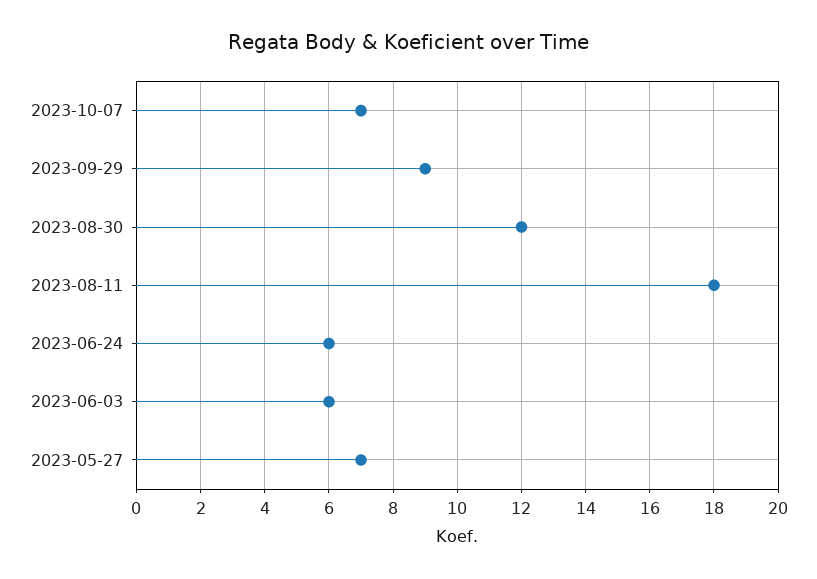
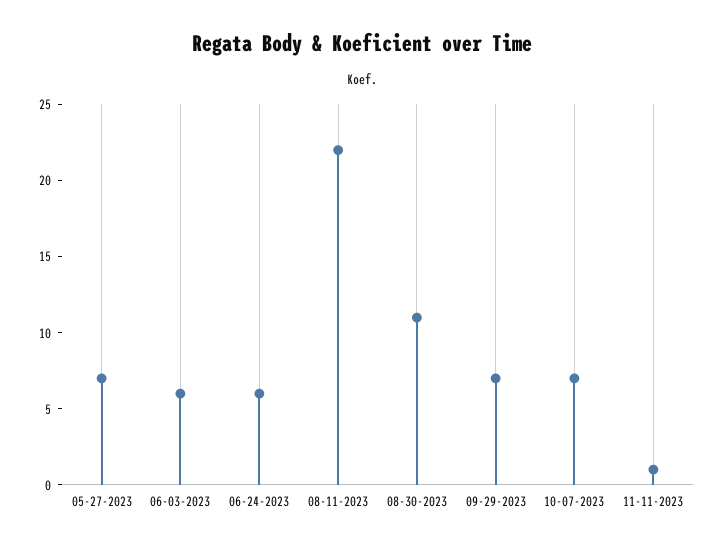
2023-09-29: 9 -> 7
2023-08-30: 12 -> 11
2023-08-11: 18 -> 22
11-11-2023: none -> 1

